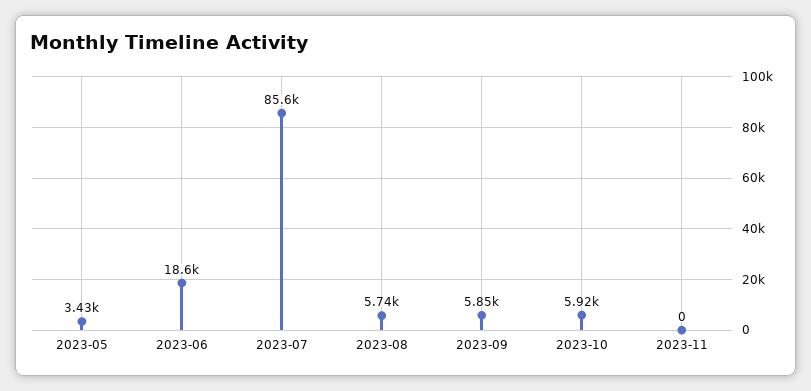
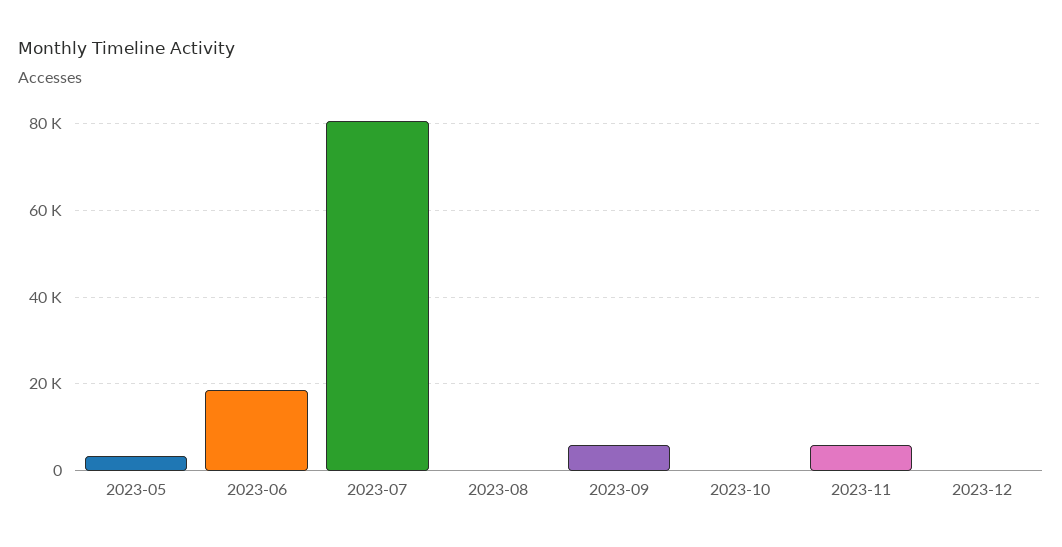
2023-07: 85600 -> 80000
2023-08: 5740 -> 0
2023-10: 5920 -> 0
2023-11: 0 -> 6000
2023-12: none -> 0

